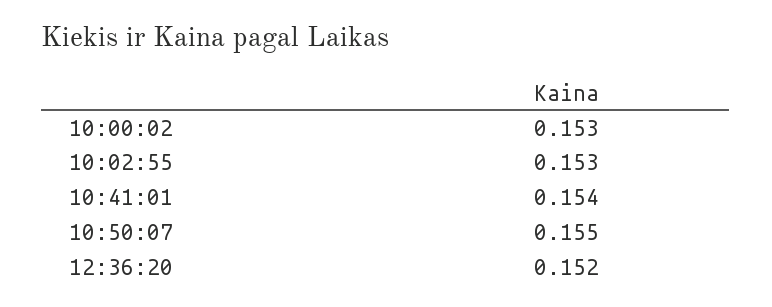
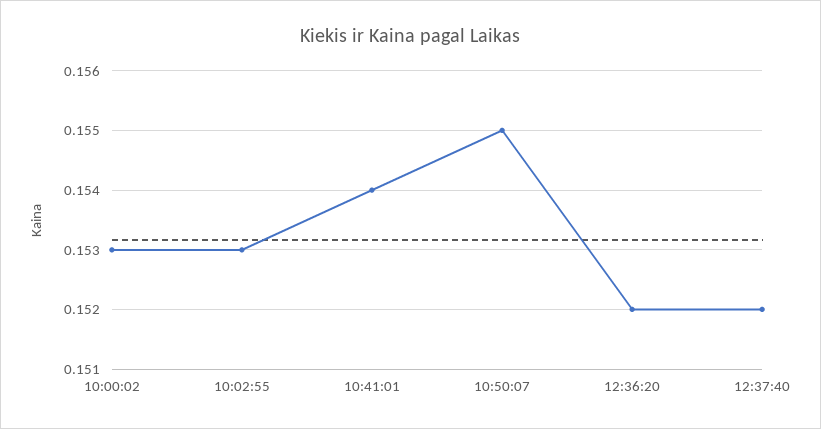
12:37:40: none -> 0.152

